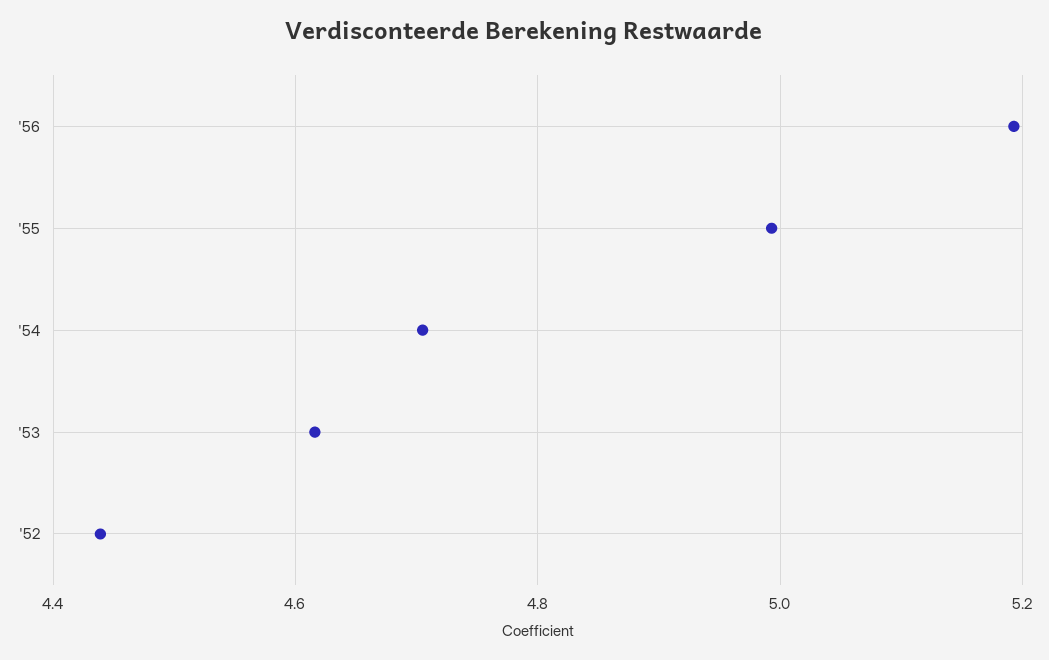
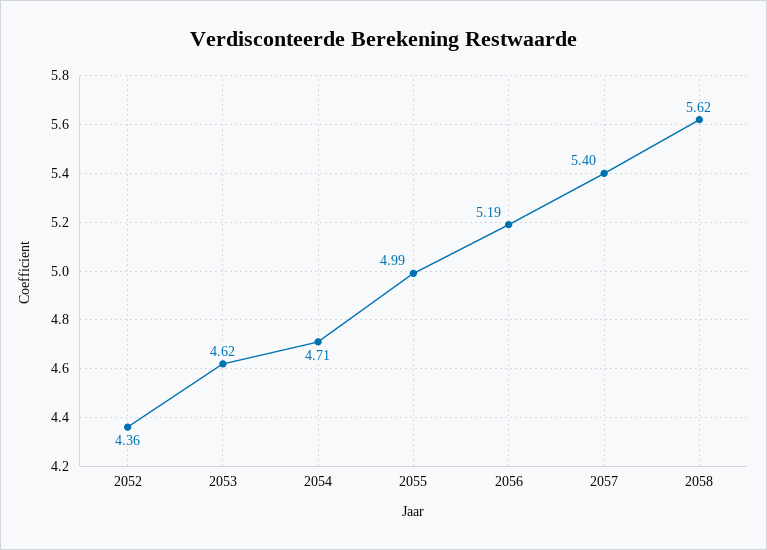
'52: 4.44 -> 4.36
2057: none -> 5.4
2058: none -> 5.62

